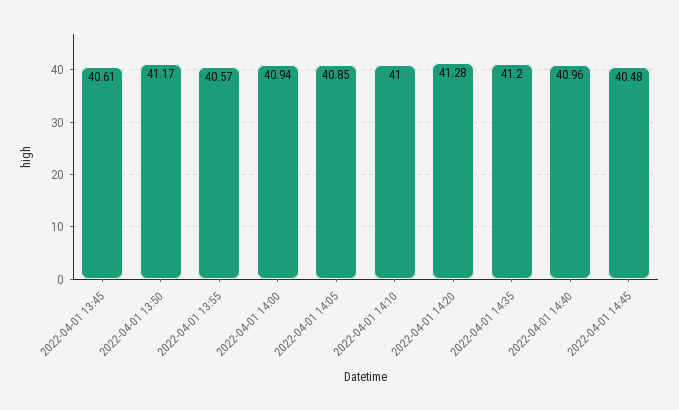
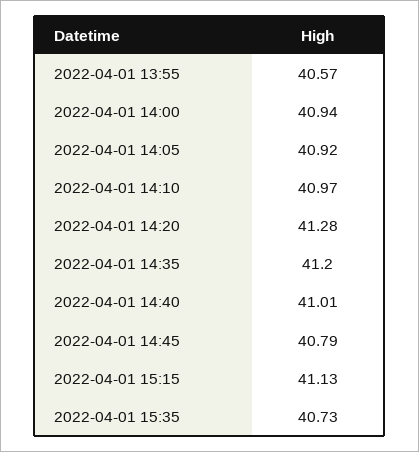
2022-04-01 13:45: 40.61 -> none
2022-04-01 13:50: 41.17 -> none
2022-04-01 14:05: 40.85 -> 40.92
2022-04-01 14:10: 41 -> 40.97
2022-04-01 14:40: 40.96 -> 41.01
2022-04-01 14:45: 40.48 -> 40.79
2022-04-01 15:15: none -> 41.13
2022-04-01 15:35: none -> 40.73

